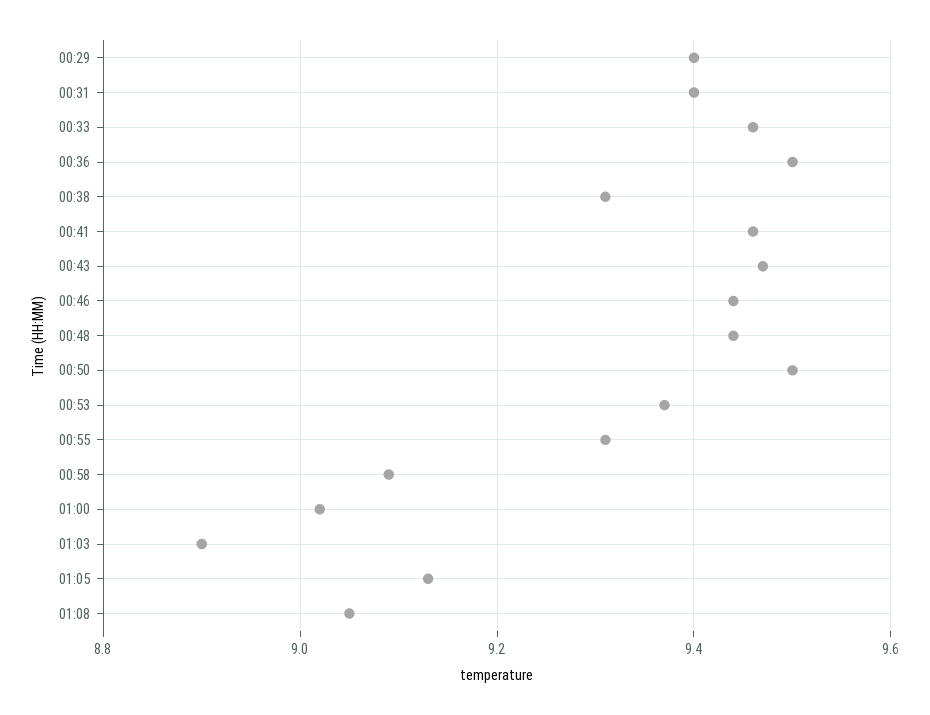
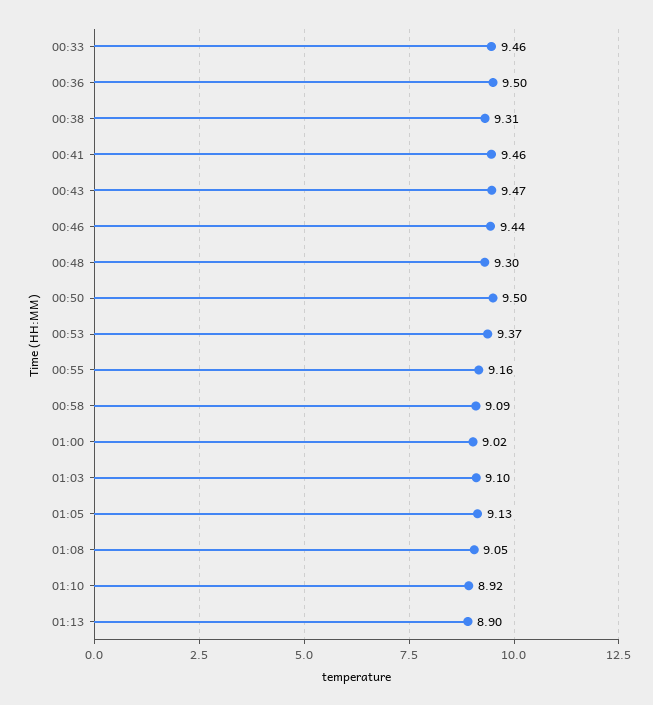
00:29: 9.4 -> none
00:31: 9.4 -> none
00:48: 9.45 -> 9.3
00:55: 9.3 -> 9.16
01:03: 8.9 -> 9.1
01:10: none -> 8.92
01:13: none -> 8.9

